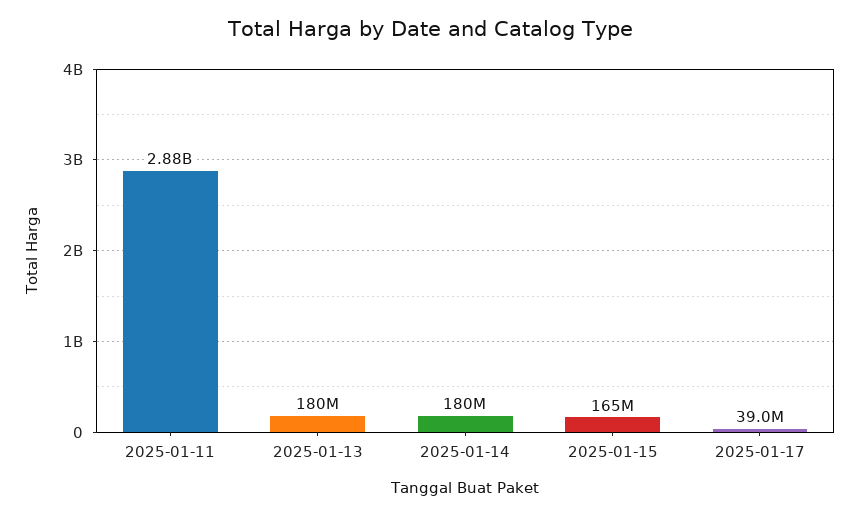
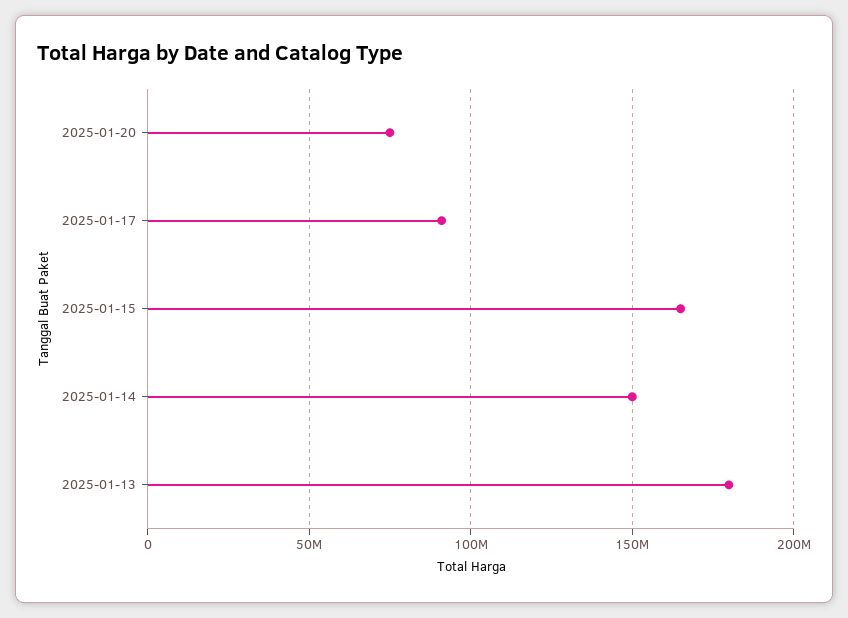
2025-01-11: 2880000000 -> none
2025-01-14: 180000000 -> 150000000
2025-01-17: 39000000 -> 90000000
2025-01-20: none -> 75000000

